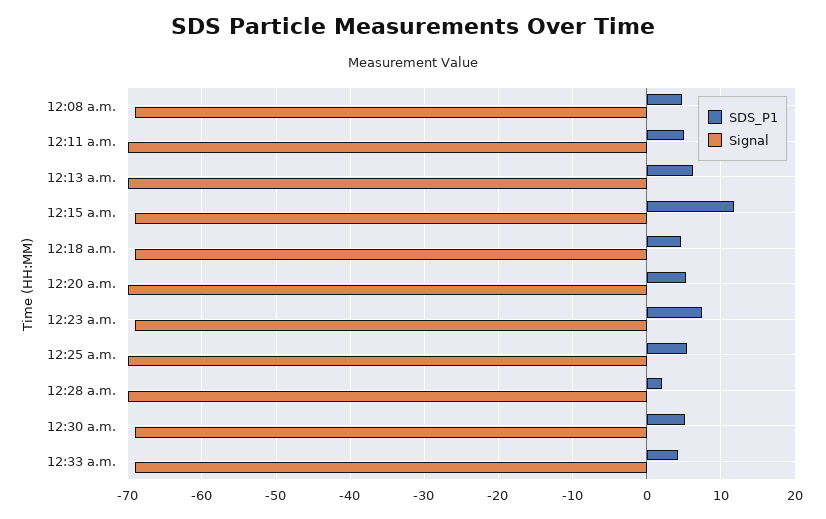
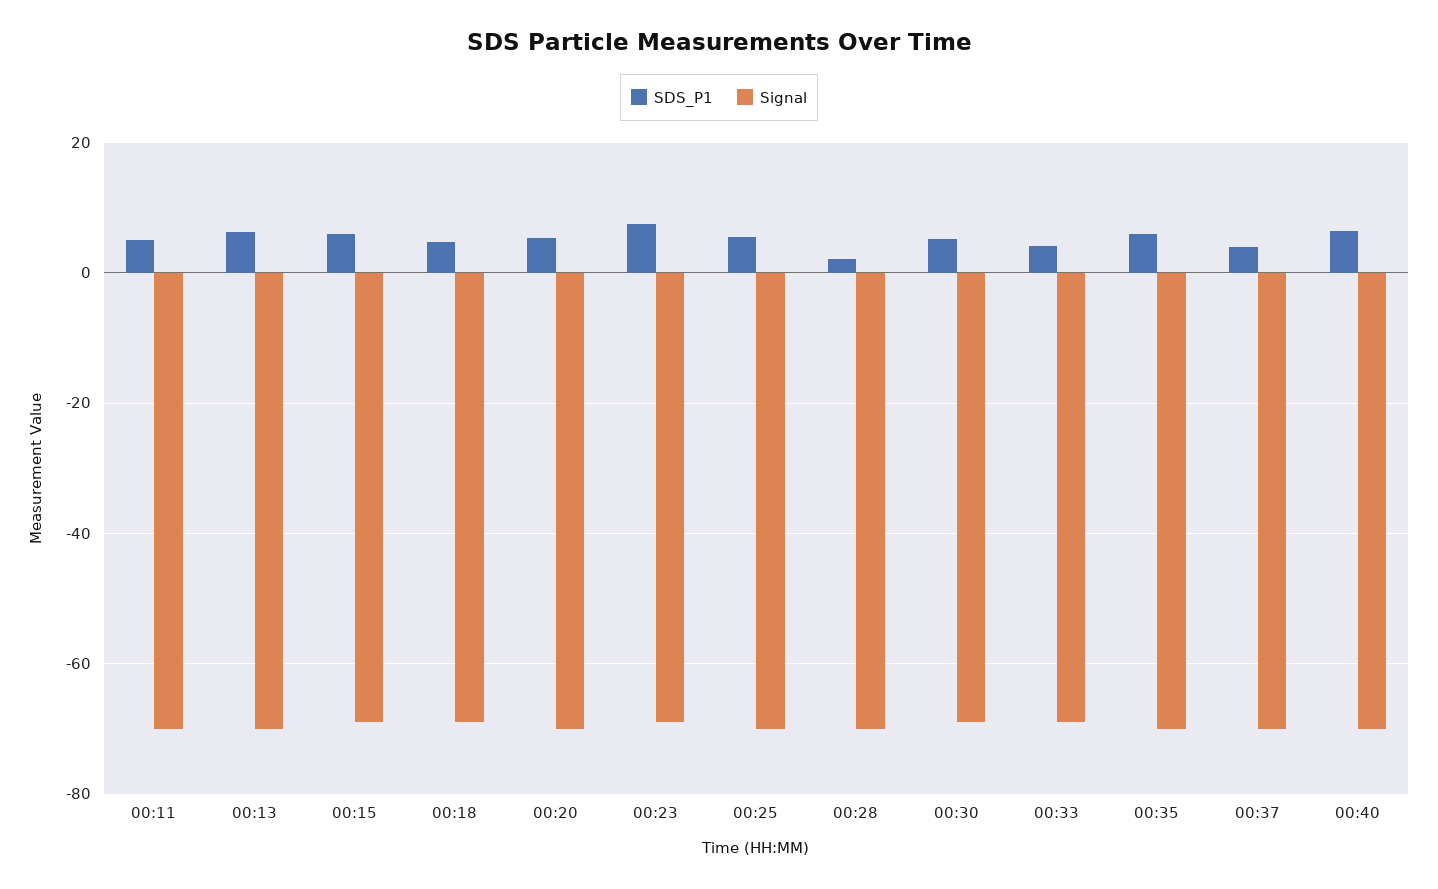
SDS_P1, 12:08 a.m.: 5 -> none
Signal, 12:08 a.m.: -69 -> none
SDS_P1, 12:15 a.m.: 12 -> 6
SDS_P1, 00:35: none -> 6
Signal, 00:35: none -> -70
SDS_P1, 00:37: none -> 4
Signal, 00:37: none -> -70
SDS_P1, 00:40: none -> 6
Signal, 00:40: none -> -70

